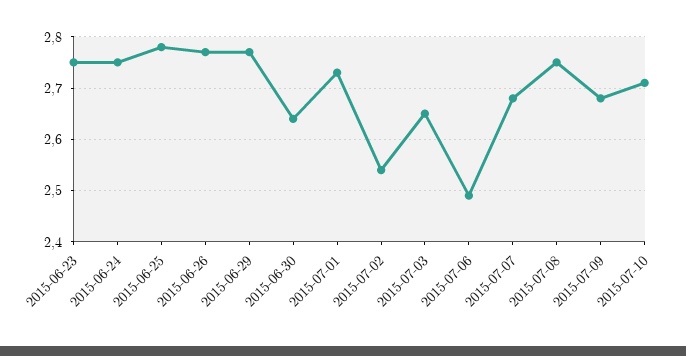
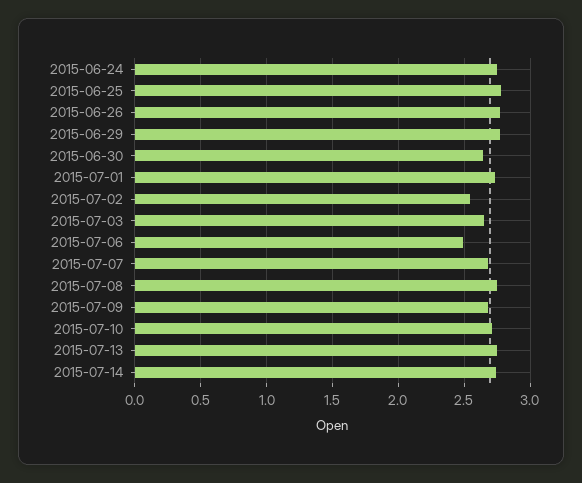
2015-06-23: 2.75 -> none
2015-07-13: none -> 2.75
2015-07-14: none -> 2.75

